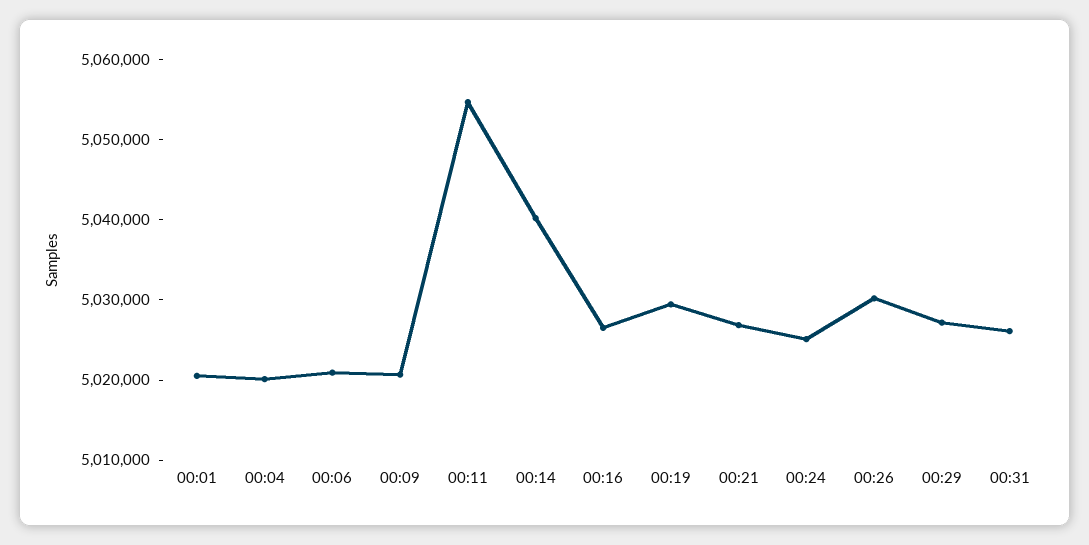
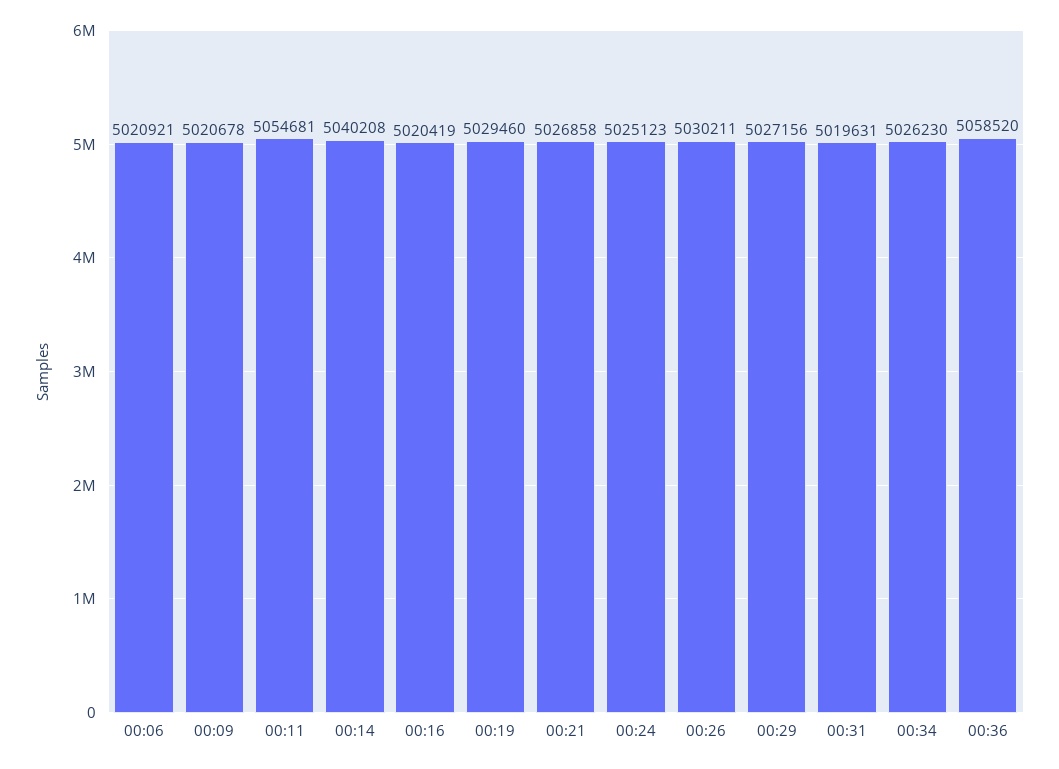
00:01: 5020000 -> none
00:04: 5020000 -> none
00:16: 5026000 -> 5020419
00:31: 5026000 -> 5019631
00:34: none -> 5026230
00:36: none -> 5058520

